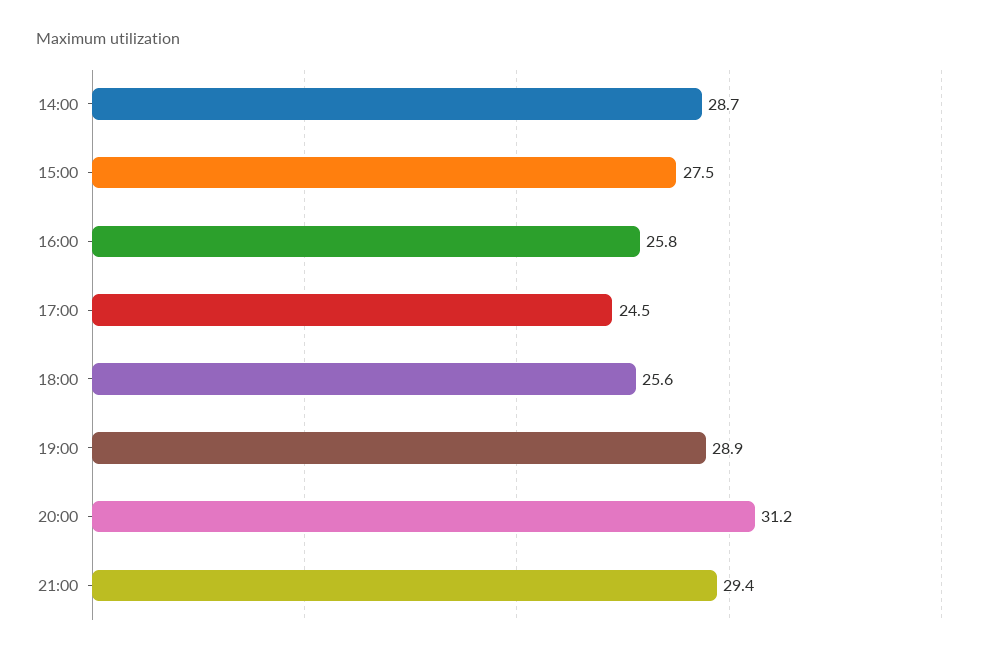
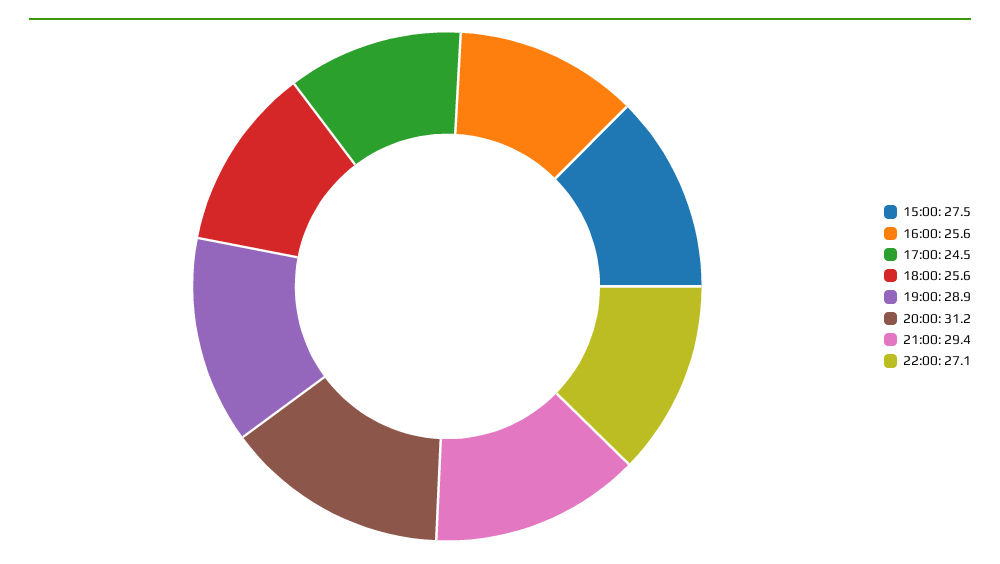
14:00: 28.7 -> none
16:00: 25.8 -> 25.6
22:00: none -> 27.1

